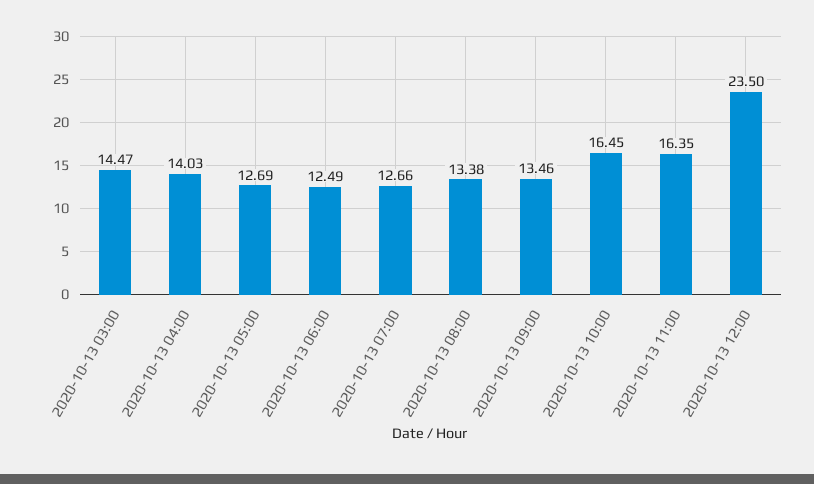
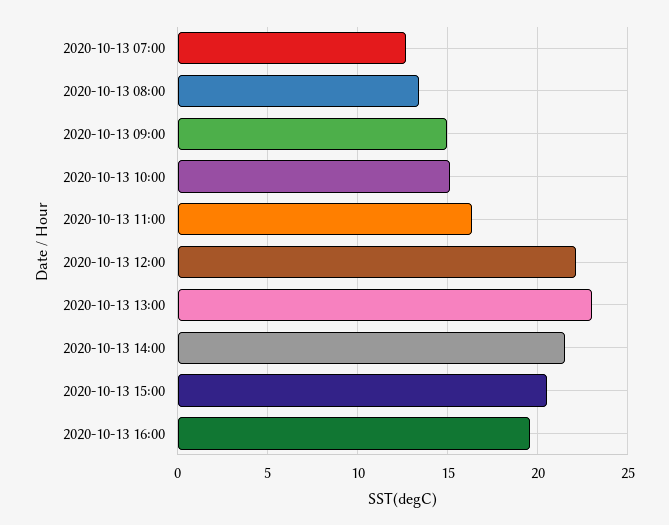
2020-10-13 03:00: 14.47 -> none
2020-10-13 04:00: 14.03 -> none
2020-10-13 05:00: 12.69 -> none
2020-10-13 06:00: 12.49 -> none
2020-10-13 09:00: 13.46 -> 15
2020-10-13 10:00: 16.45 -> 15
2020-10-13 12:00: 23.5 -> 22
2020-10-13 13:00: none -> 23
2020-10-13 14:00: none -> 21.5
2020-10-13 15:00: none -> 20.5
2020-10-13 16:00: none -> 19.5

